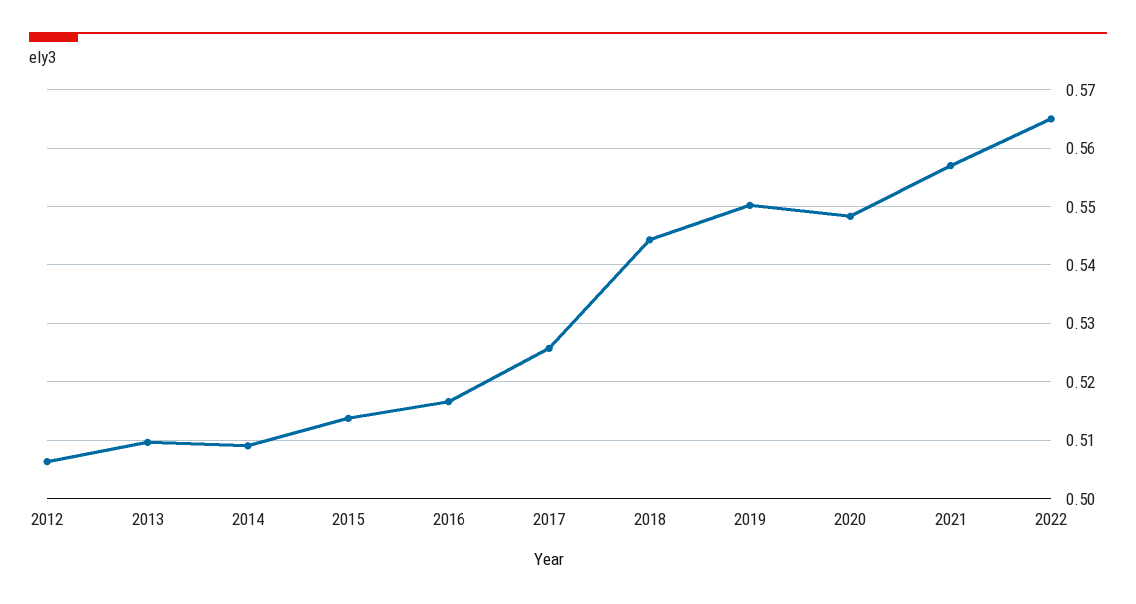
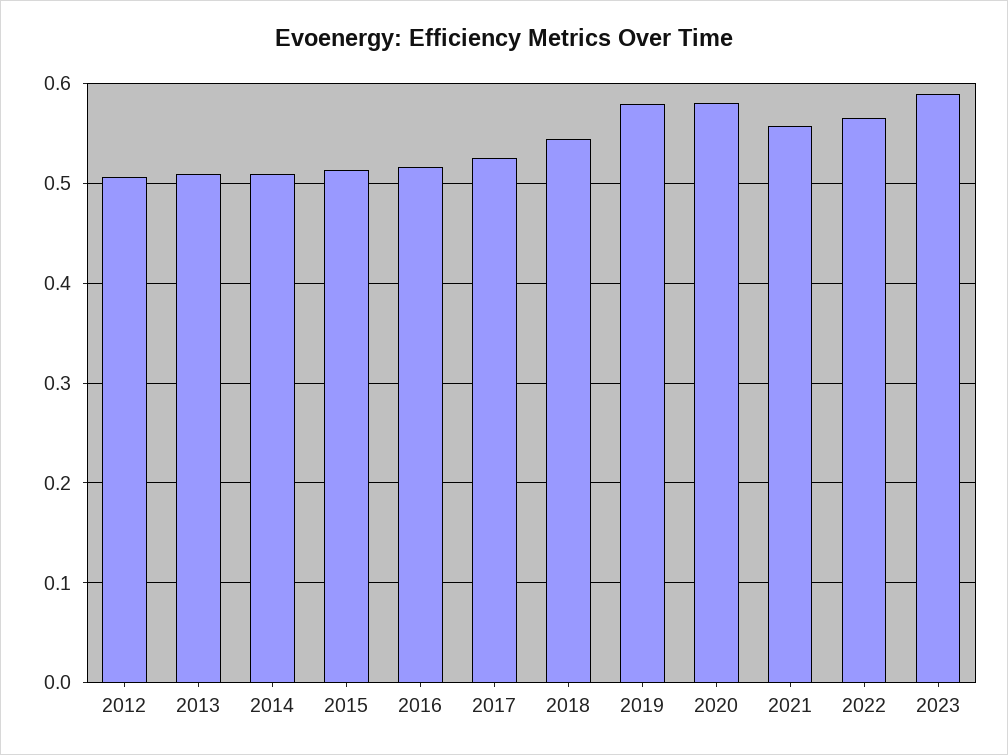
2019: 0.55 -> 0.58
2020: 0.548 -> 0.58
2023: none -> 0.59

